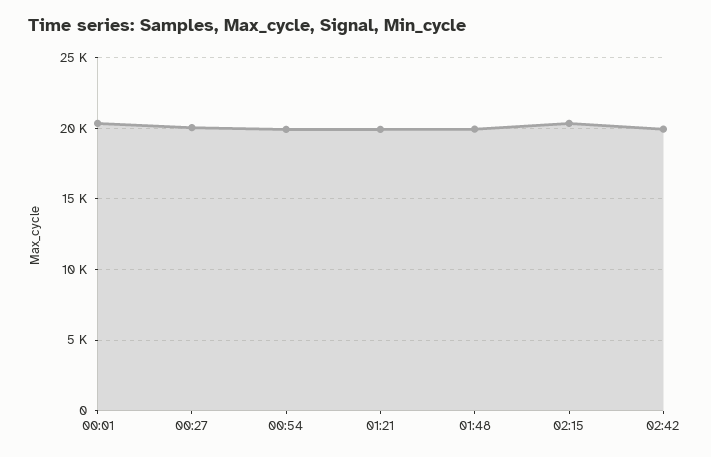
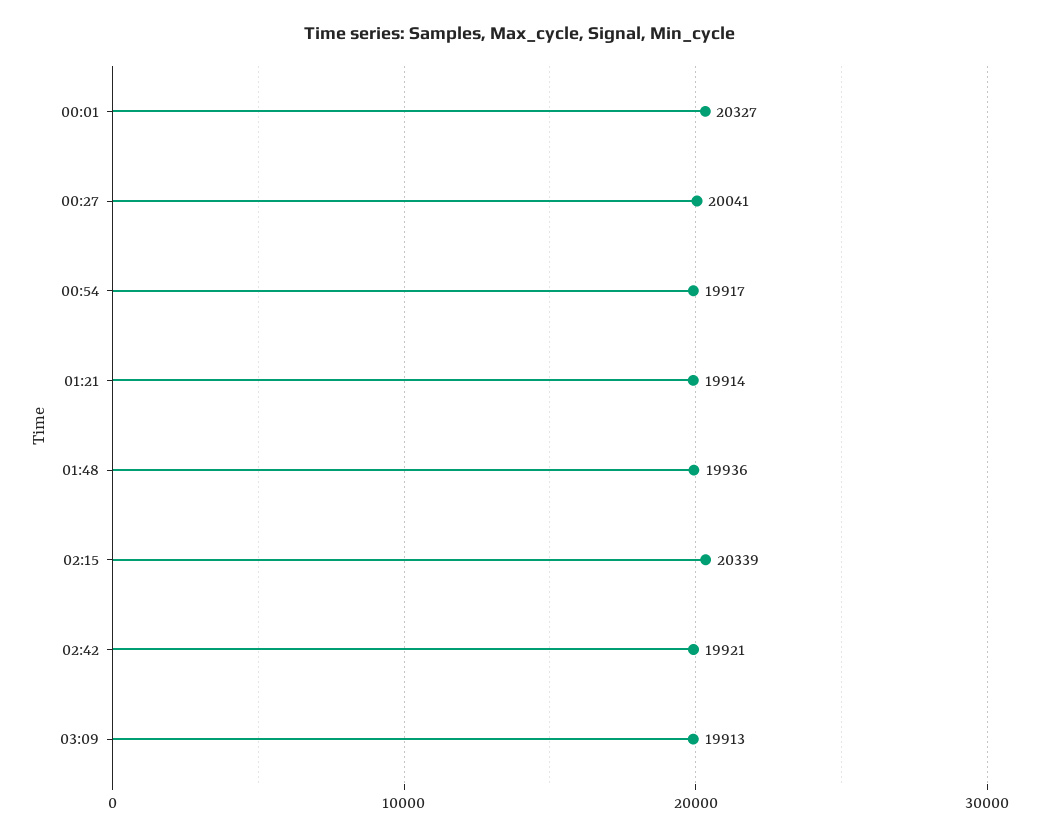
03:09: none -> 19913

